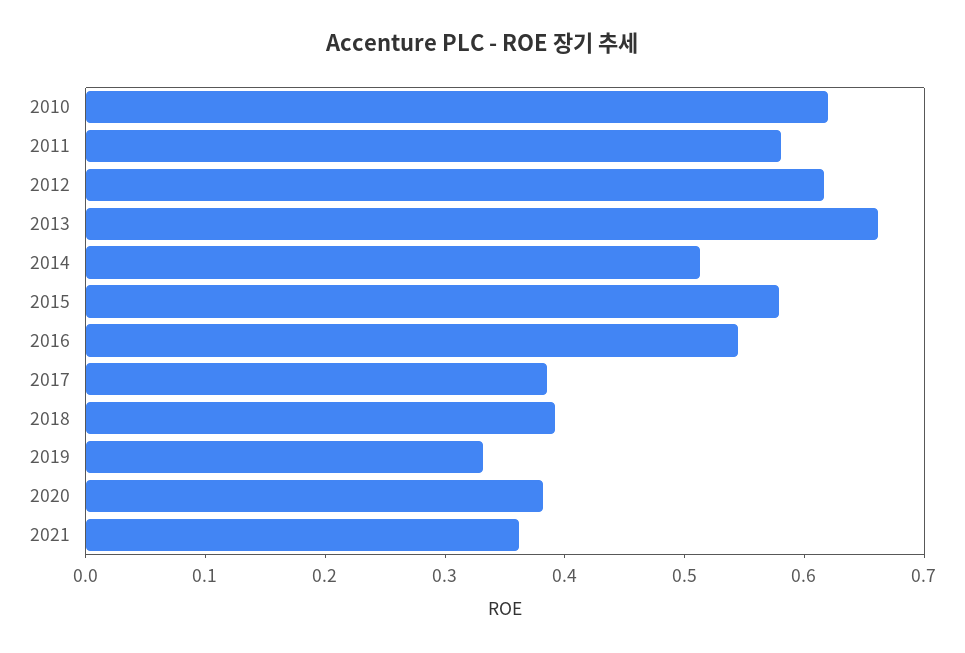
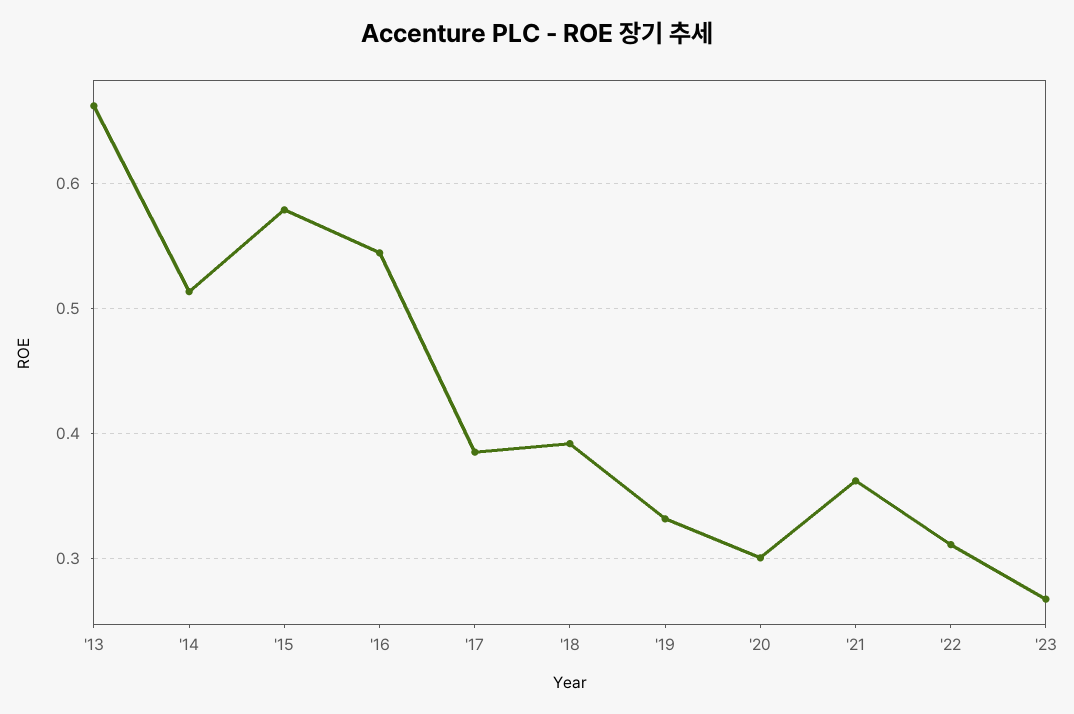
2010: 0.62 -> none
2011: 0.58 -> none
2012: 0.62 -> none
2020: 0.38 -> 0.3
'22: none -> 0.31
'23: none -> 0.27

